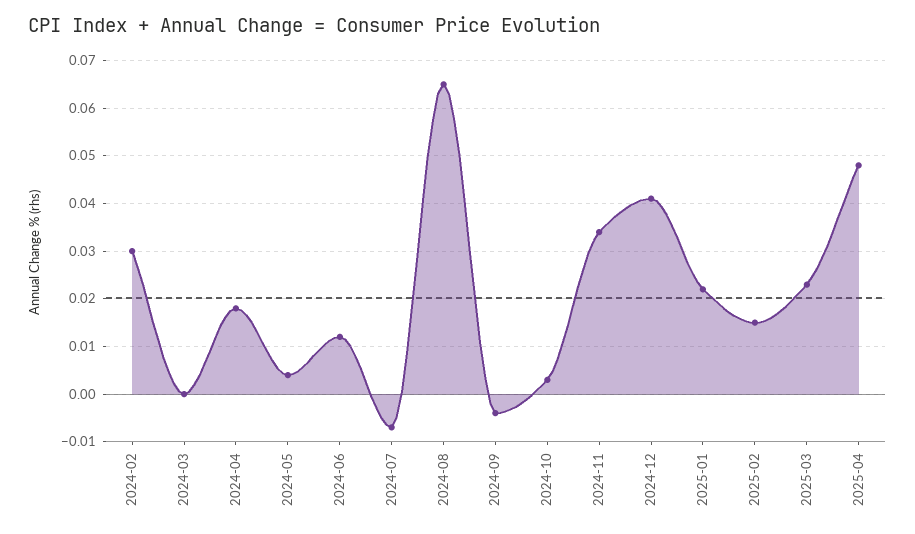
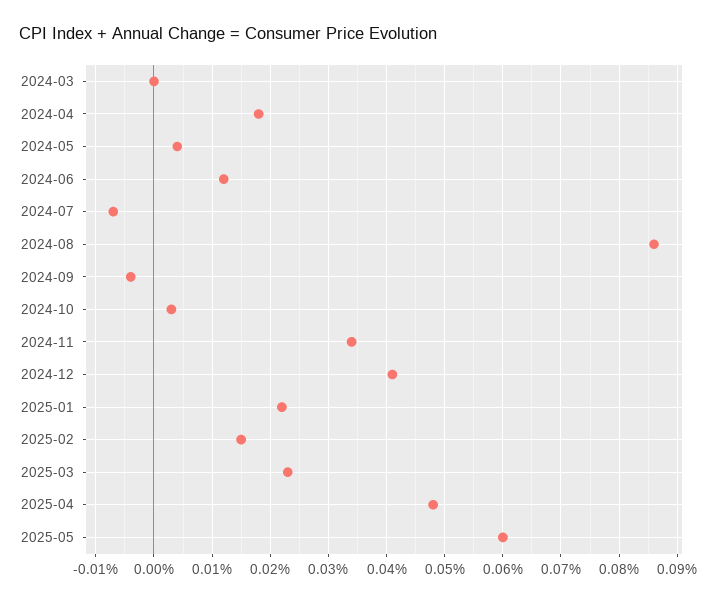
2024-02: 0.03 -> none
2024-08: 0.065 -> 0.085
2025-05: none -> 0.06

